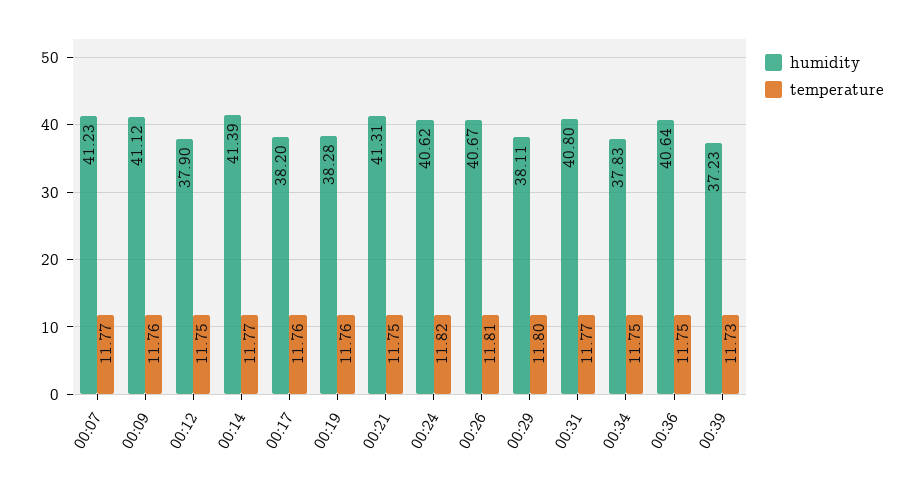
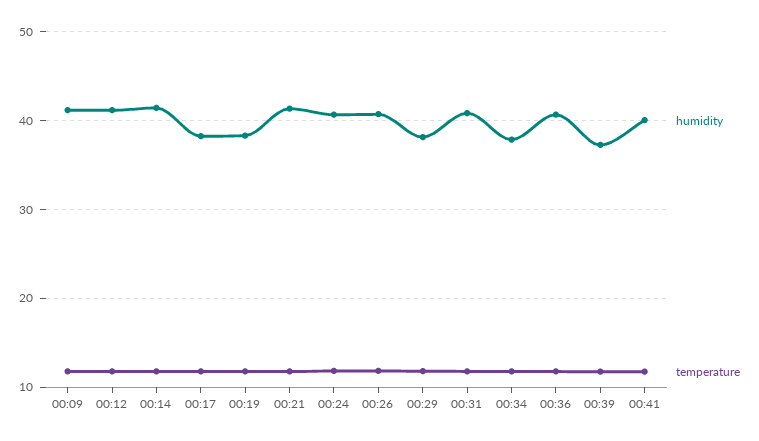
humidity, 00:07: 41.23 -> none
temperature, 00:07: 11.77 -> none
humidity, 00:12: 37.9 -> 41
humidity, 00:41: none -> 40
temperature, 00:41: none -> 12

